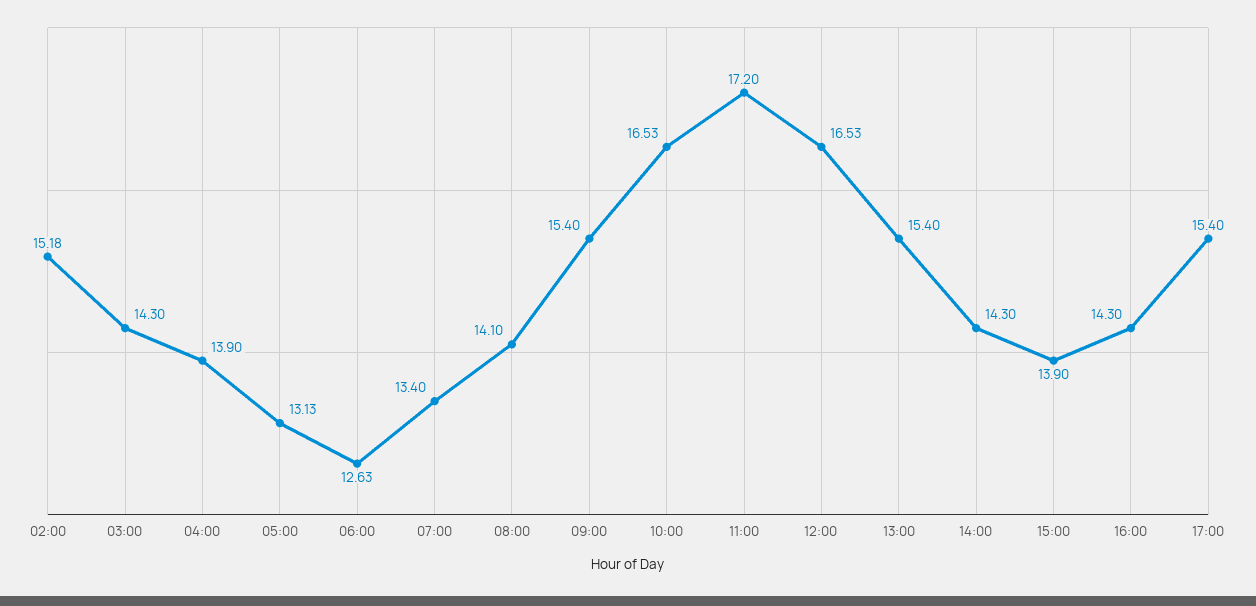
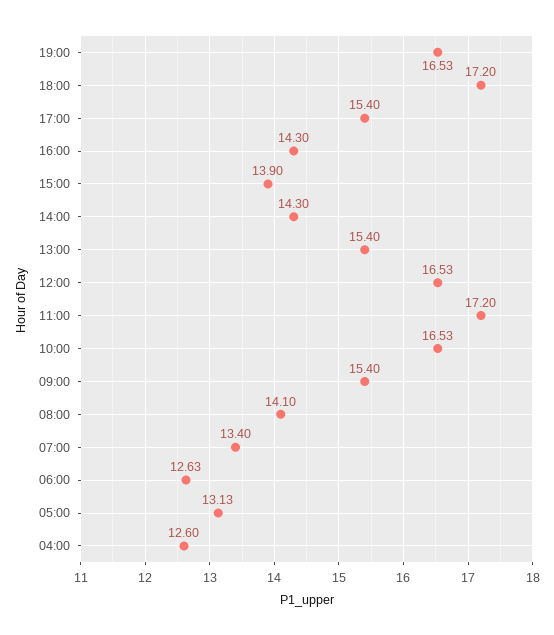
02:00: 15.18 -> none
03:00: 14.3 -> none
04:00: 13.9 -> 12.6
19:00: none -> 16.53
18:00: none -> 17.2

